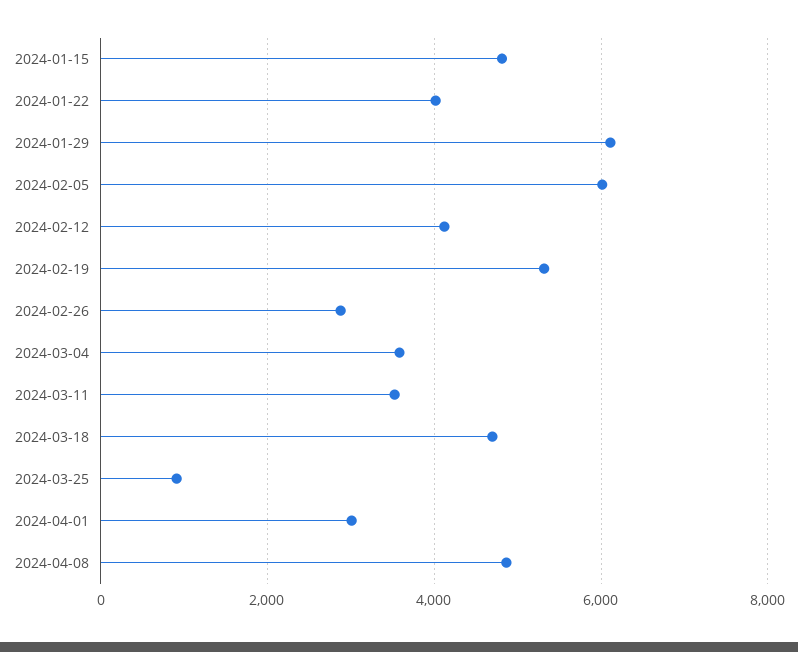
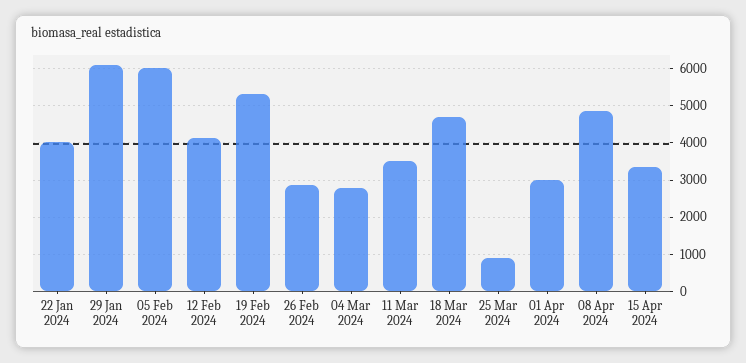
2024-01-15: 4800 -> none
2024-03-04: 3600 -> 2800
15 Apr 2024: none -> 3400

